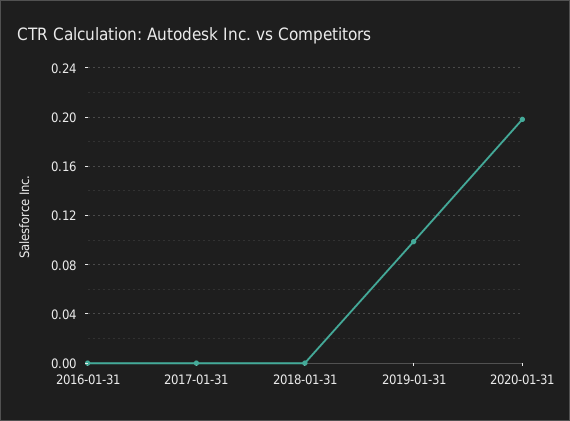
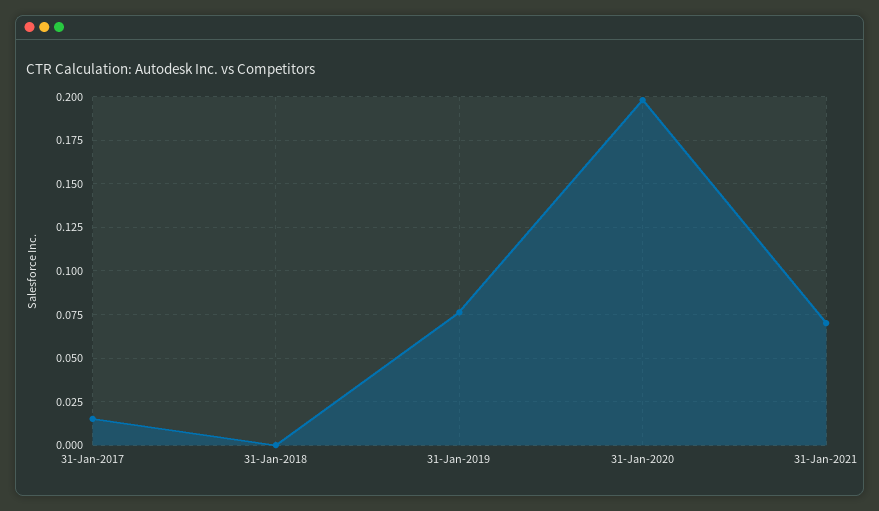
2016-01-31: 0 -> none
2017-01-31: 0 -> 0.015
2019-01-31: 0.1 -> 0.075
31-Jan-2021: none -> 0.07

